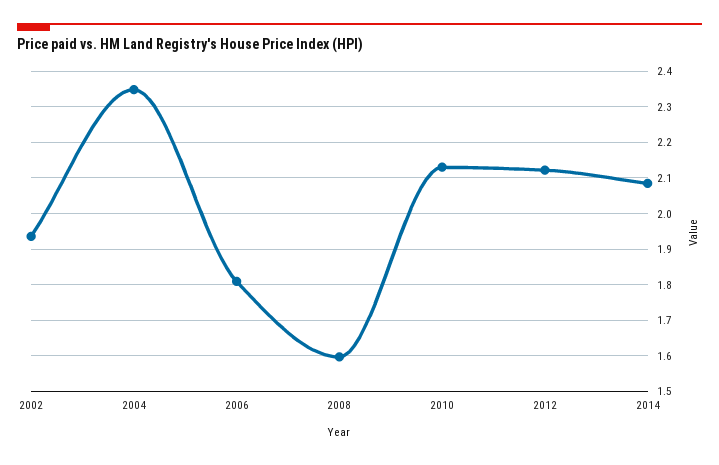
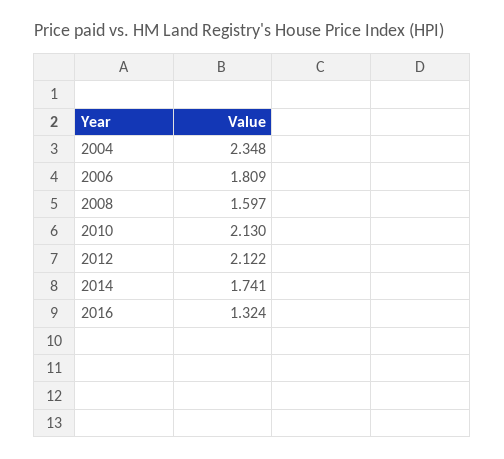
2002: 1.94 -> none
2014: 2.08 -> 1.741
2016: none -> 1.324

